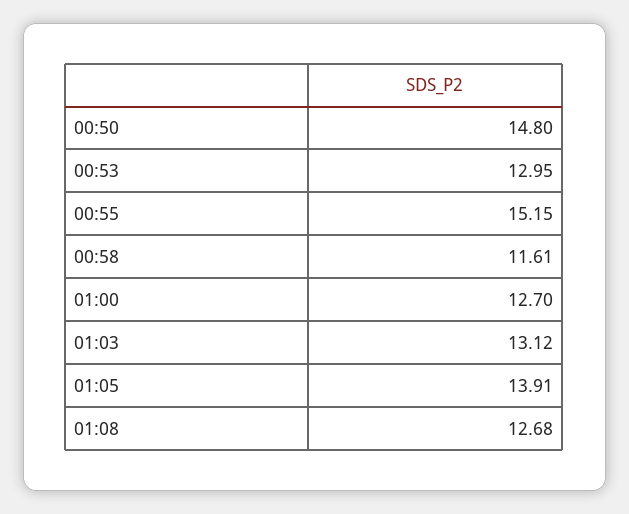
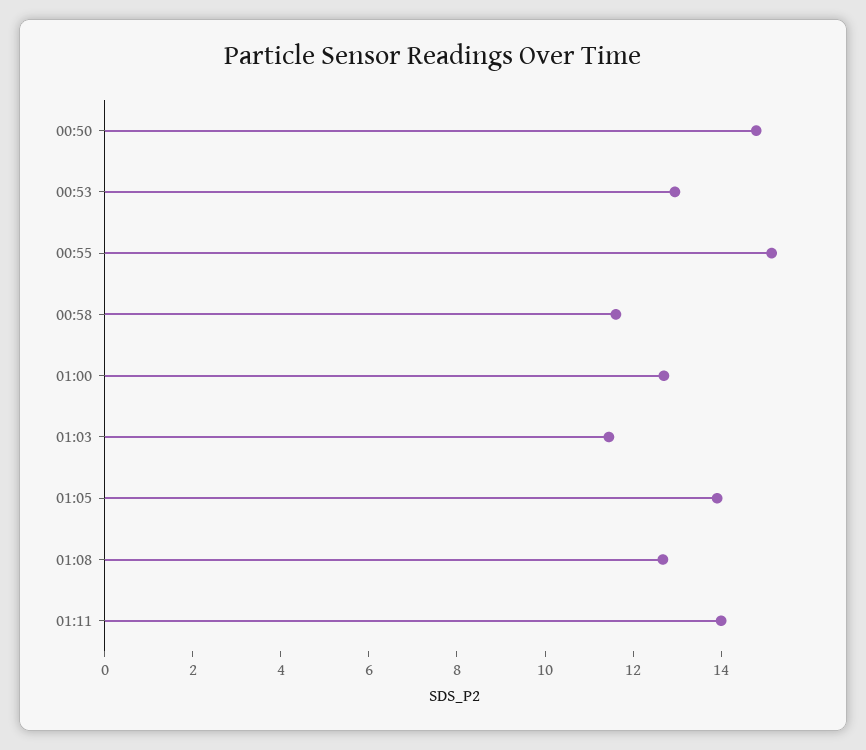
01:03: 13.12 -> 11.5
01:11: none -> 14

